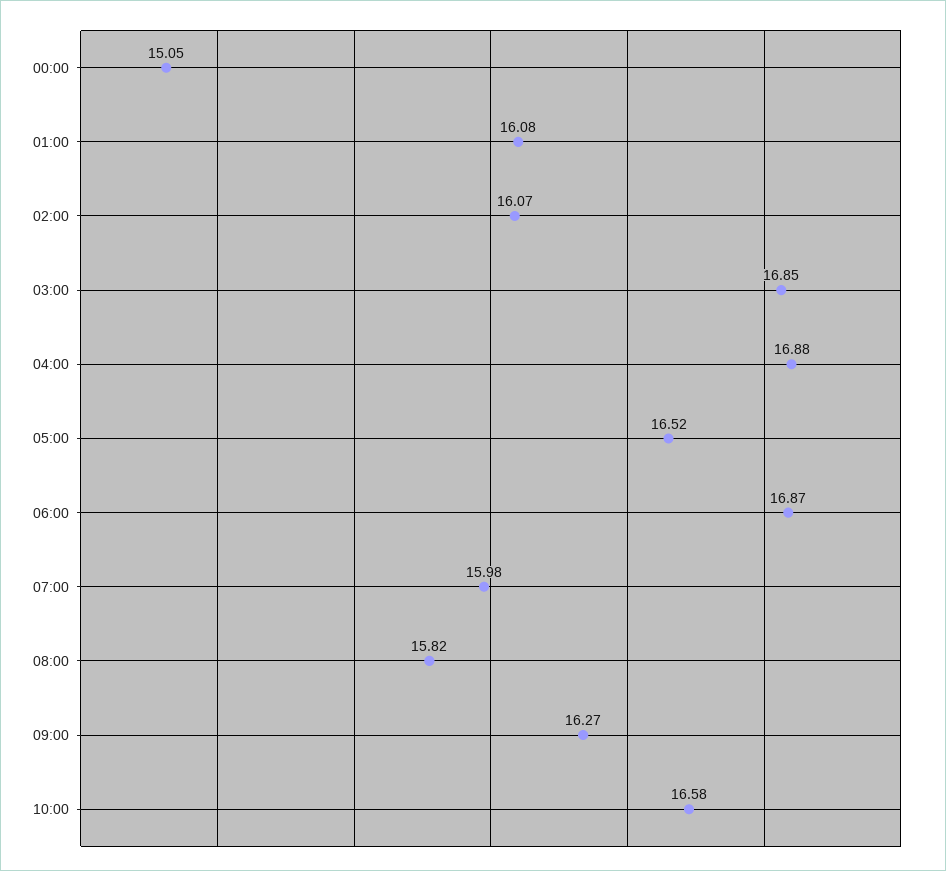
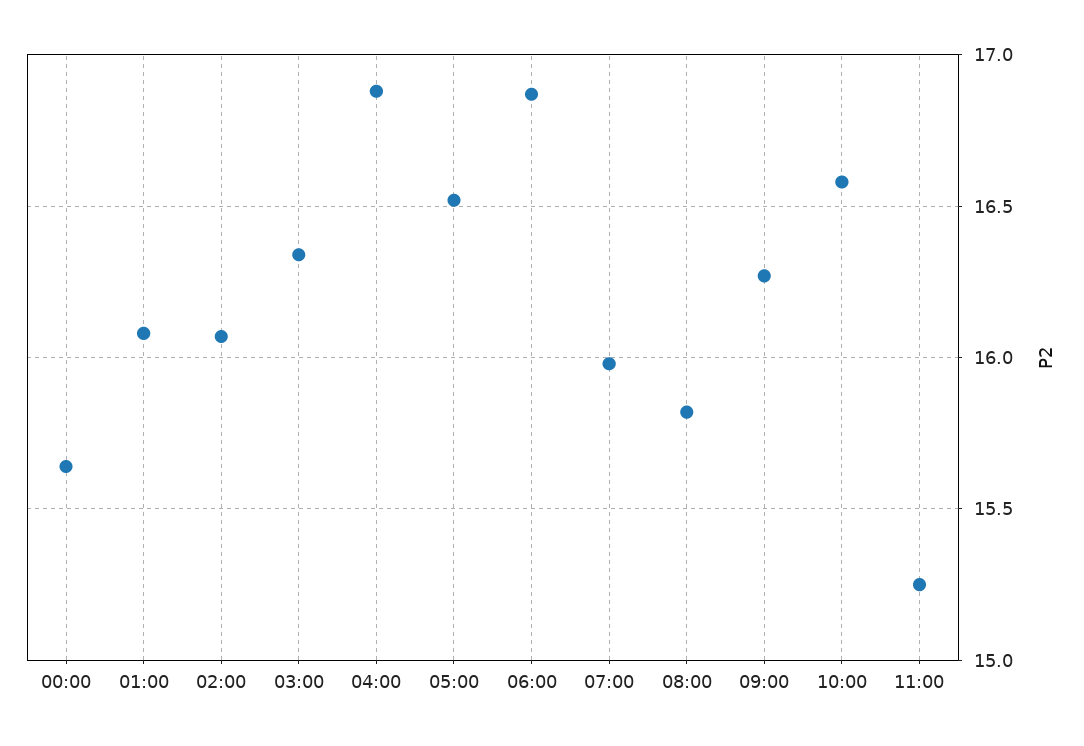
00:00: 15.05 -> 15.65
03:00: 16.85 -> 16.35
11:00: none -> 15.25

